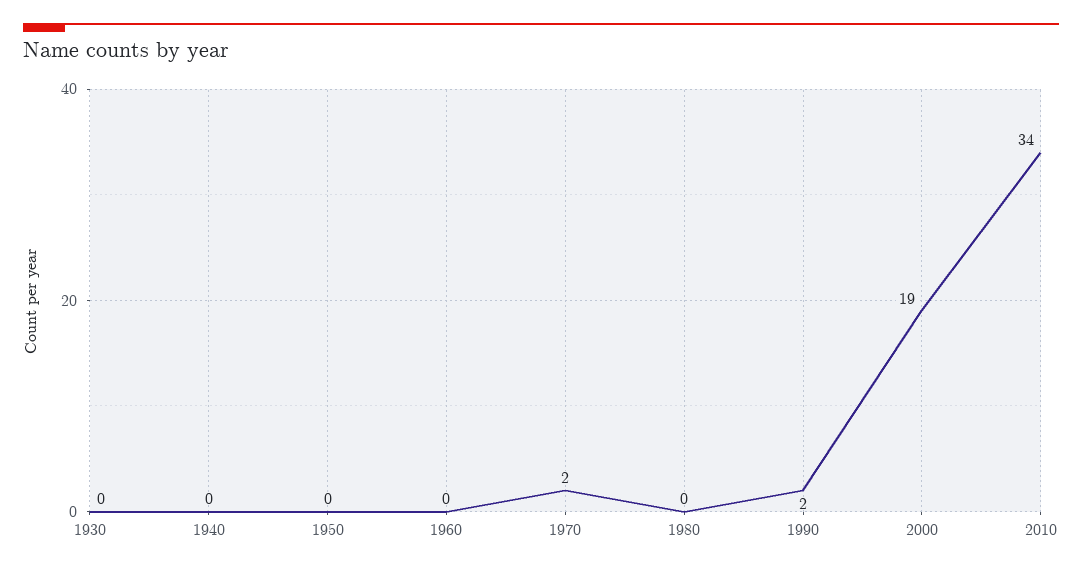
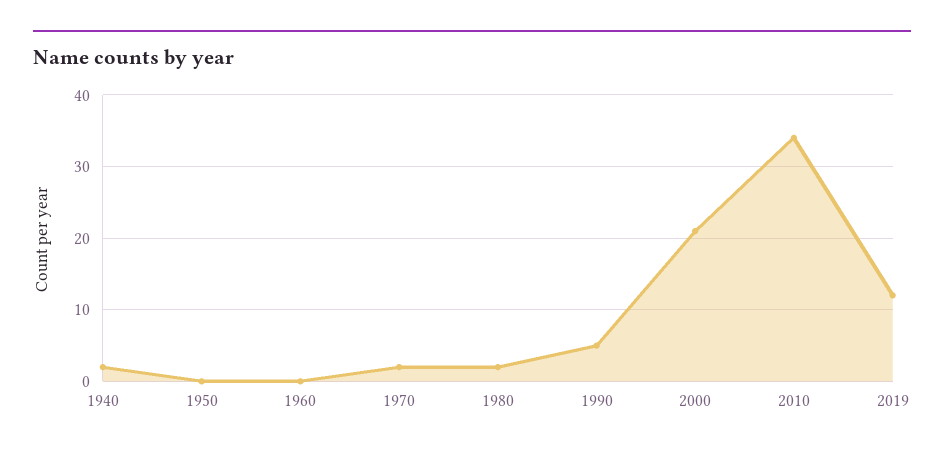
1930: 0 -> none
1940: 0 -> 2
1980: 0 -> 2
1990: 2 -> 5
2000: 19 -> 21
2019: none -> 12

